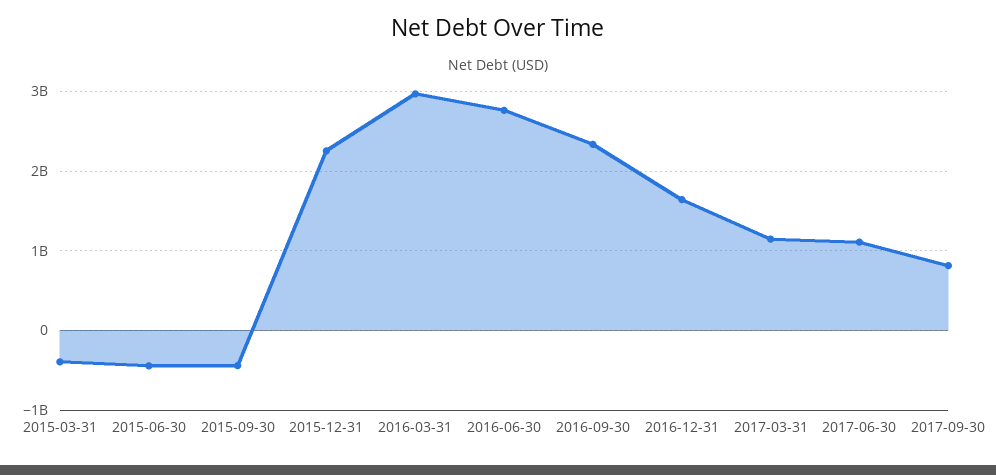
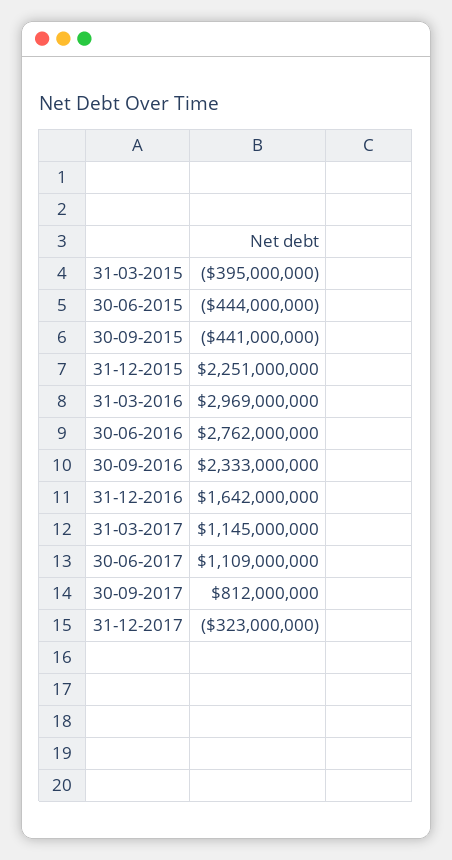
31-12-2017: none -> -323000000

